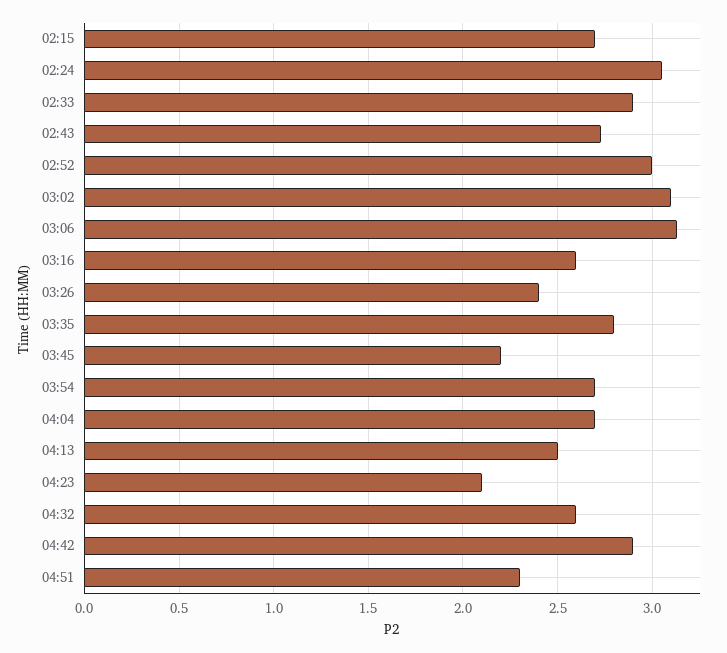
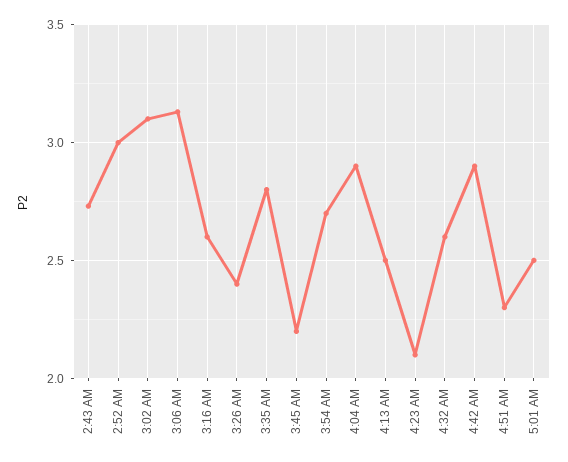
02:15: 2.7 -> none
02:24: 3.05 -> none
02:33: 2.9 -> none
04:04: 2.7 -> 2.9
5:01 AM: none -> 2.5

